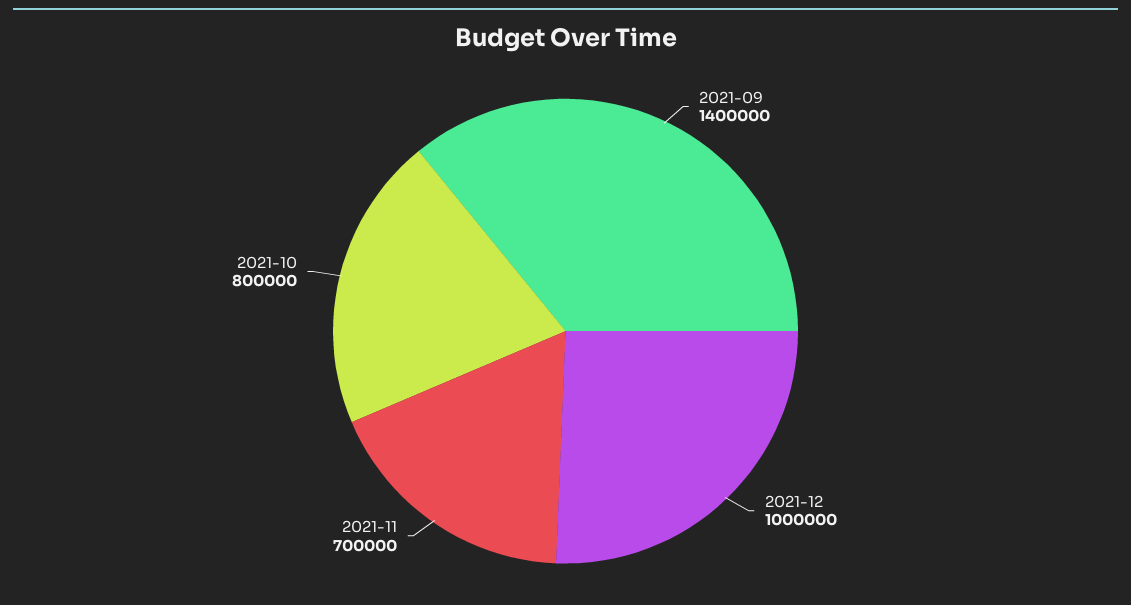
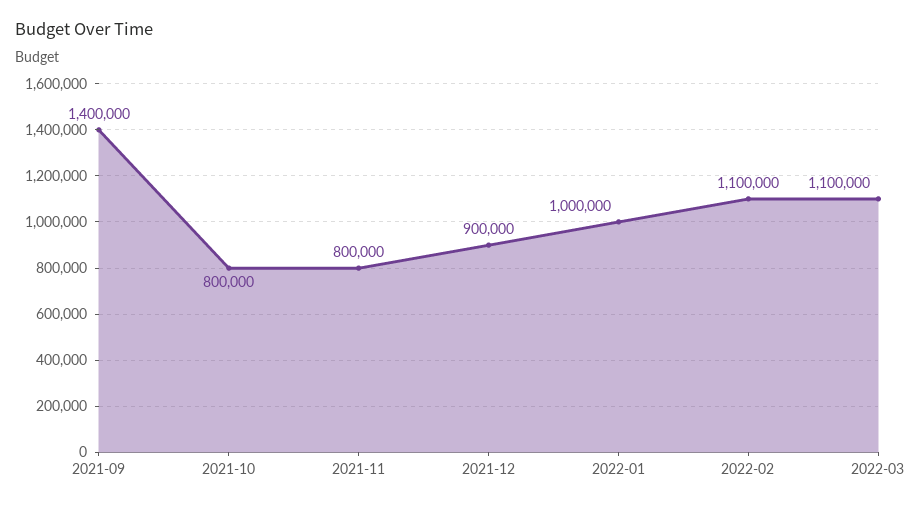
2021-12: 1000000 -> 900000
2021-11: 700000 -> 800000
2022-01: none -> 1000000
2022-02: none -> 1100000
2022-03: none -> 1100000

